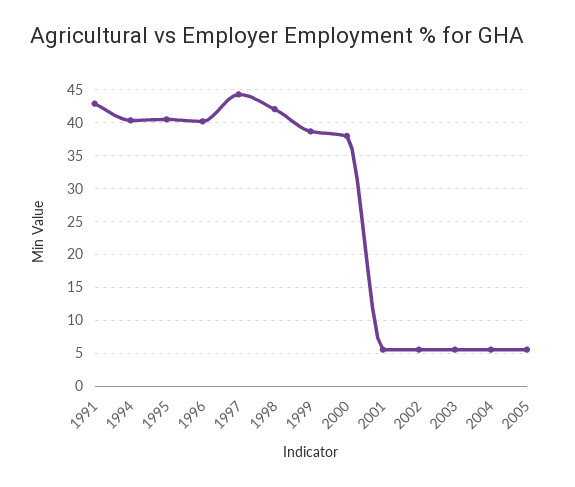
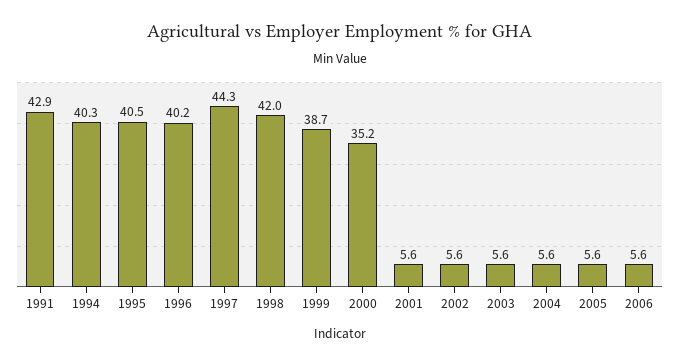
2000: 38 -> 35.2
2006: none -> 5.6

